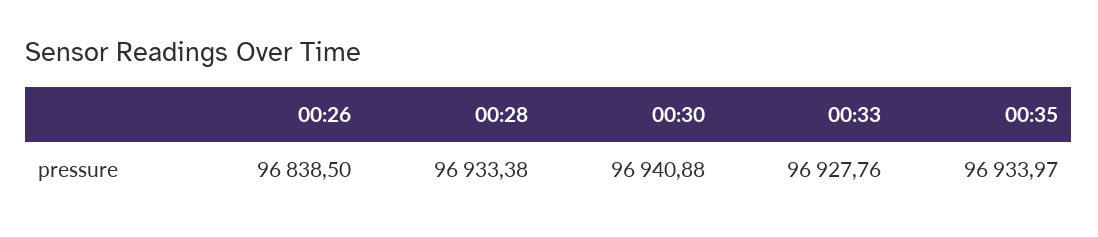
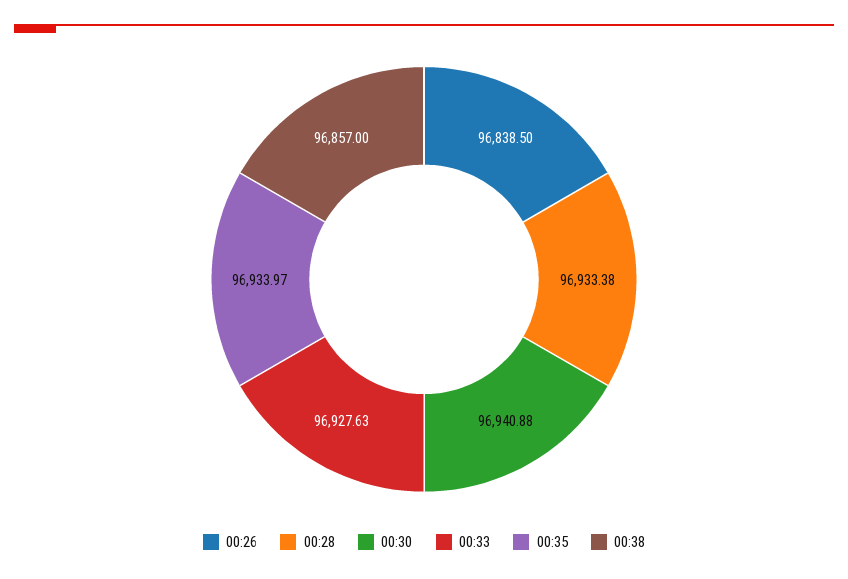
00:33: 96927.76 -> 96927.63
00:38: none -> 96857

